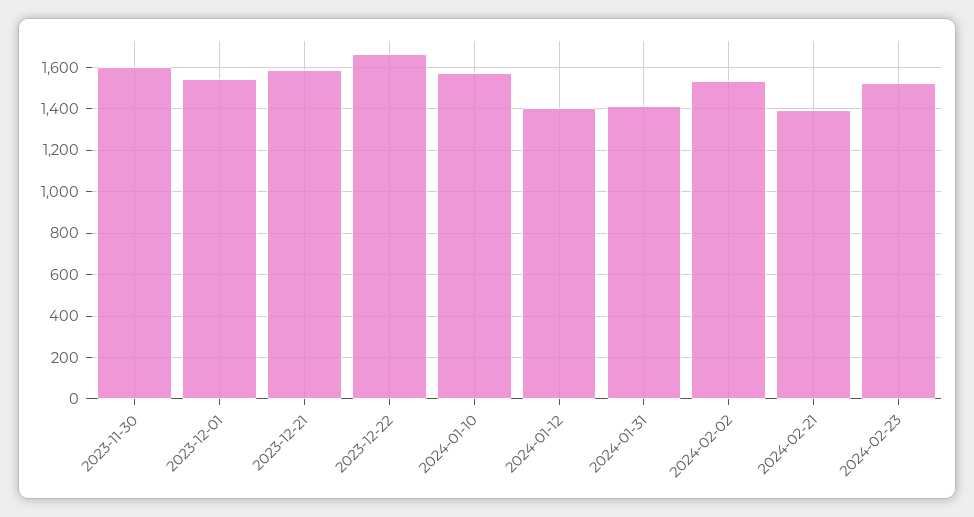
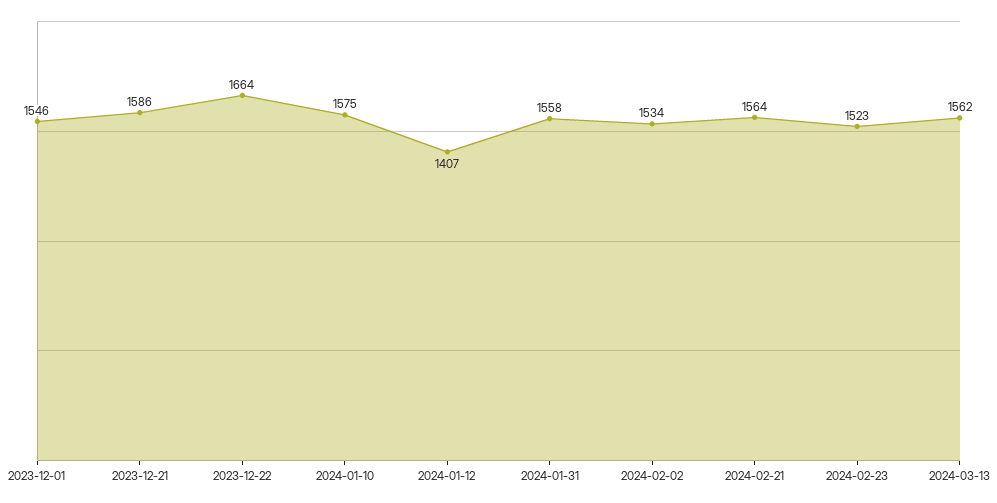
2023-11-30: 1600 -> none
2024-01-31: 1400 -> 1558
2024-02-21: 1400 -> 1564
2024-03-13: none -> 1562

